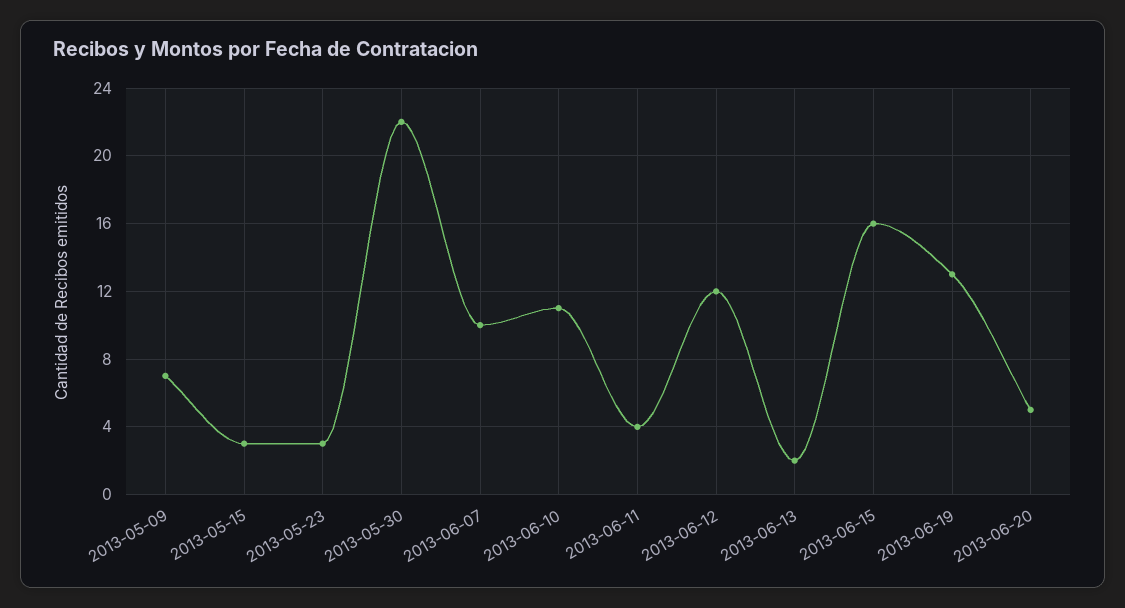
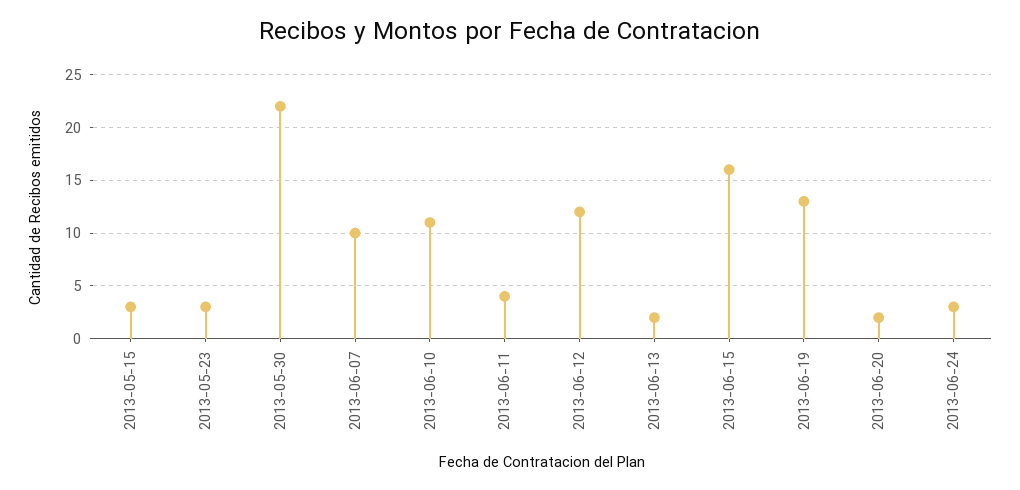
2013-05-09: 7 -> none
2013-06-20: 5 -> 2
2013-06-24: none -> 3

